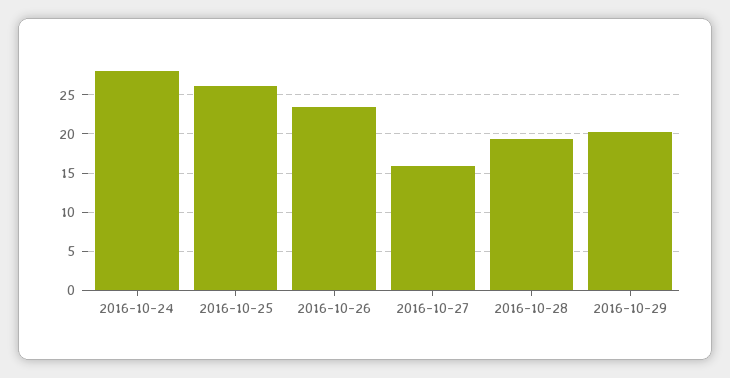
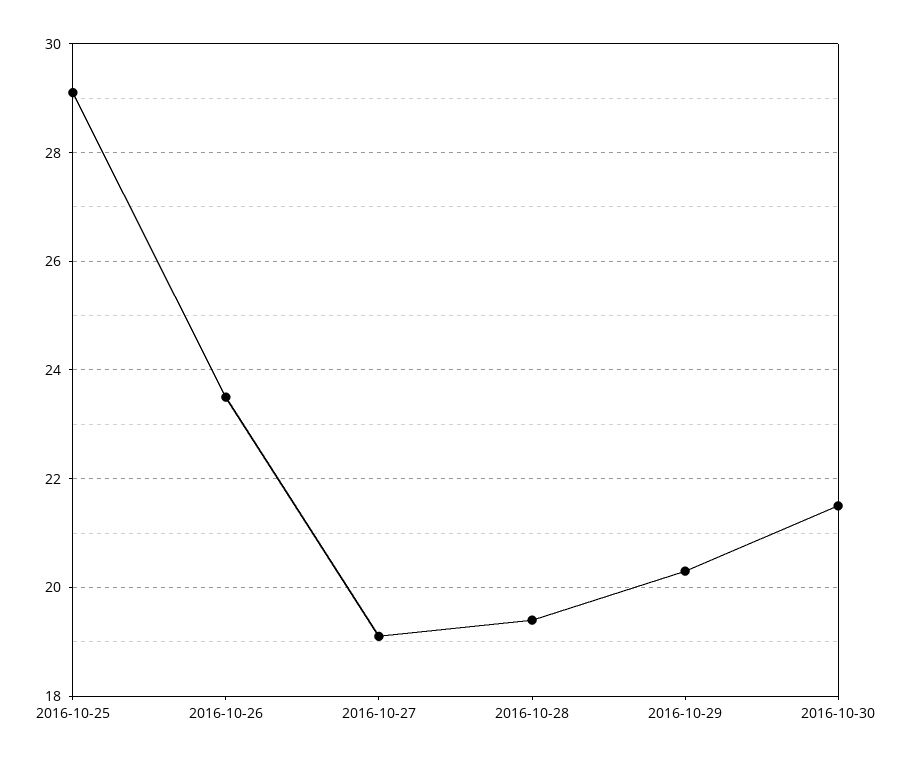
2016-10-24: 28 -> none
2016-10-25: 26 -> 29
2016-10-27: 16 -> 19
2016-10-30: none -> 21.5

